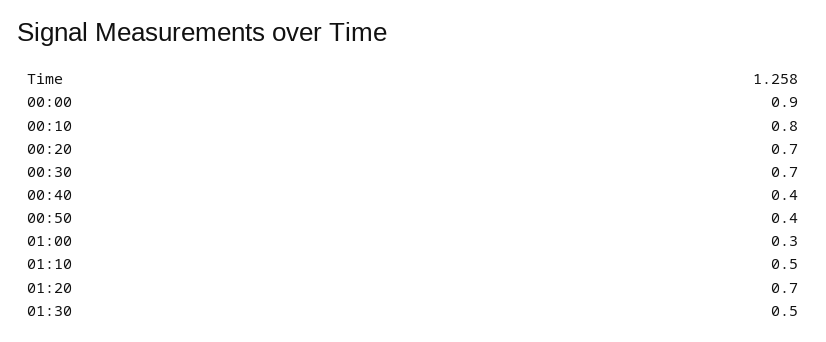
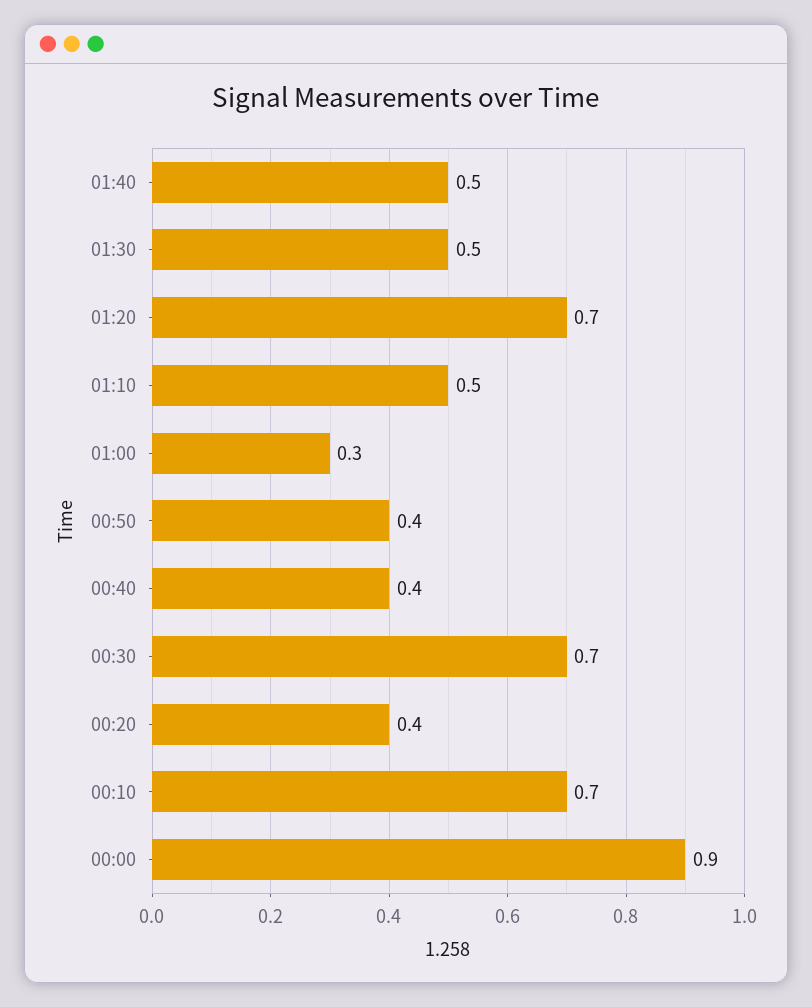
00:10: 0.8 -> 0.7
00:20: 0.7 -> 0.4
01:40: none -> 0.5

